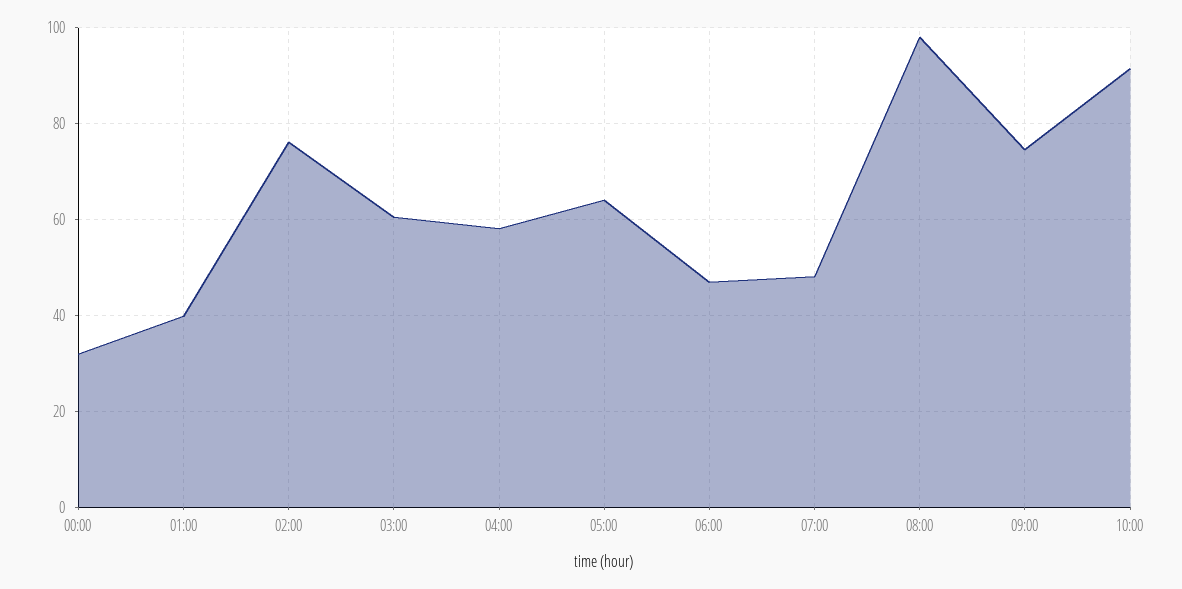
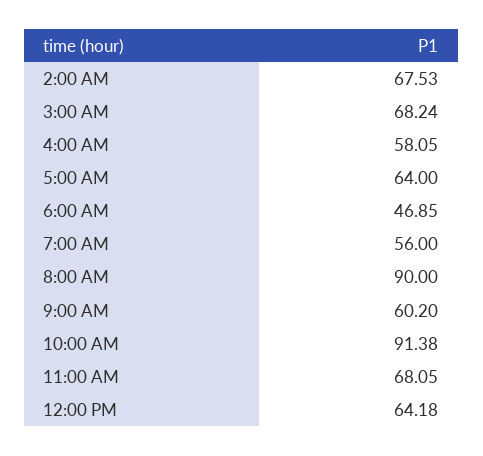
00:00: 32 -> none
01:00: 40 -> none
02:00: 76 -> 67.53
03:00: 60 -> 68.24
07:00: 48 -> 56
08:00: 98 -> 90
09:00: 74 -> 60.2
11:00 AM: none -> 68.05
12:00 PM: none -> 64.18

